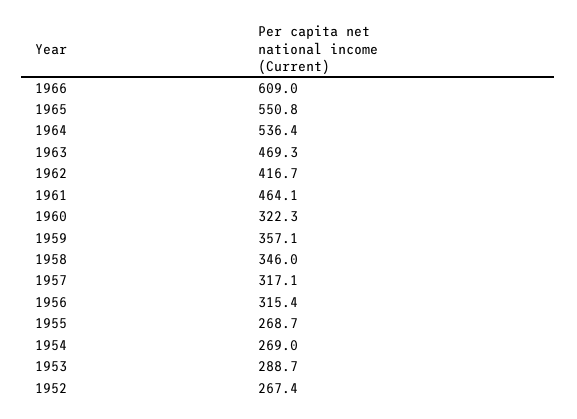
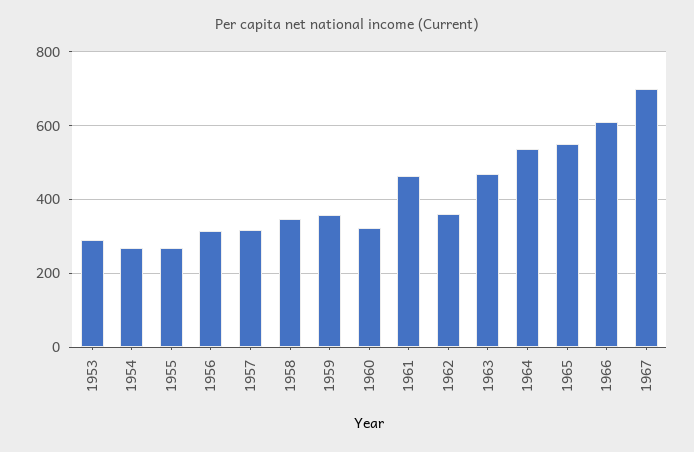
1962: 416.7 -> 360
1952: 267.4 -> none
1967: none -> 700

